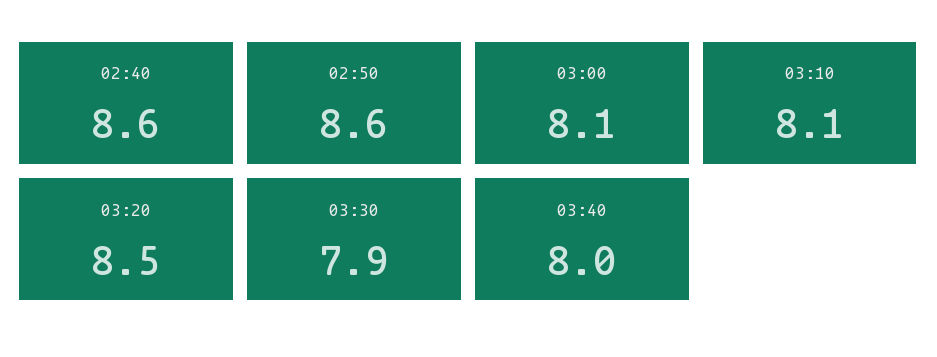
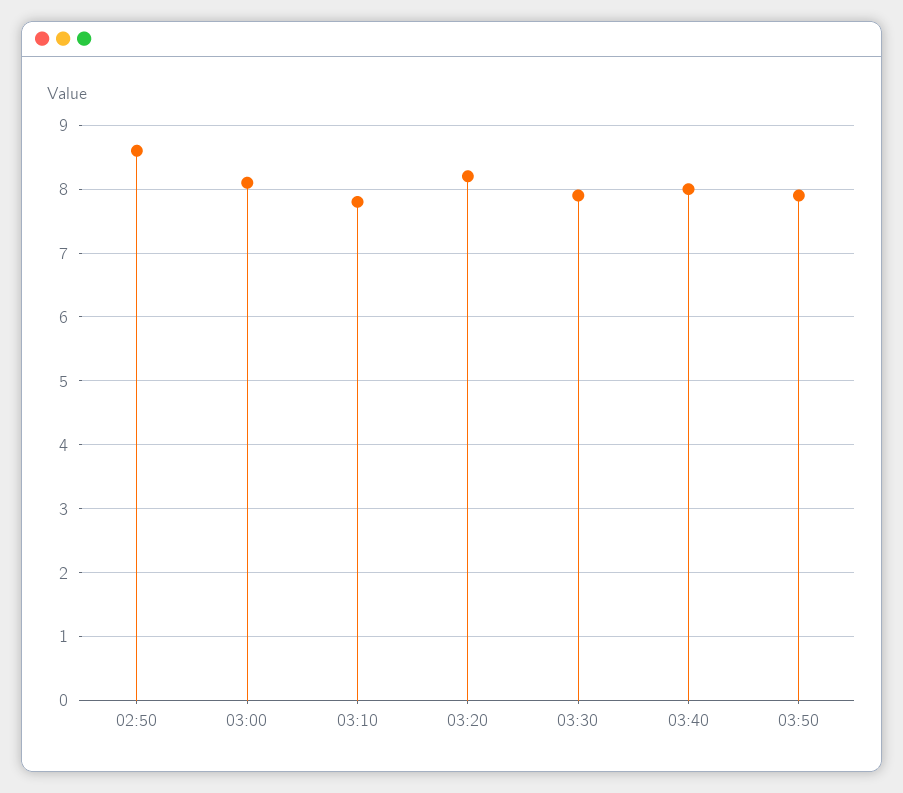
02:40: 8.6 -> none
03:10: 8.1 -> 7.8
03:20: 8.5 -> 8.2
03:50: none -> 7.9

